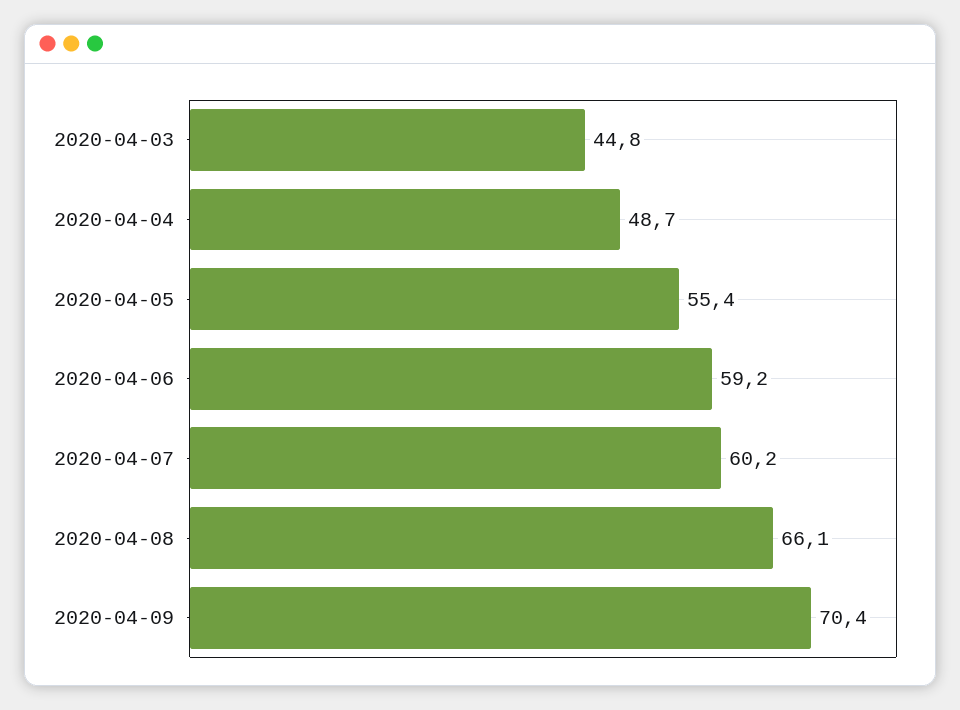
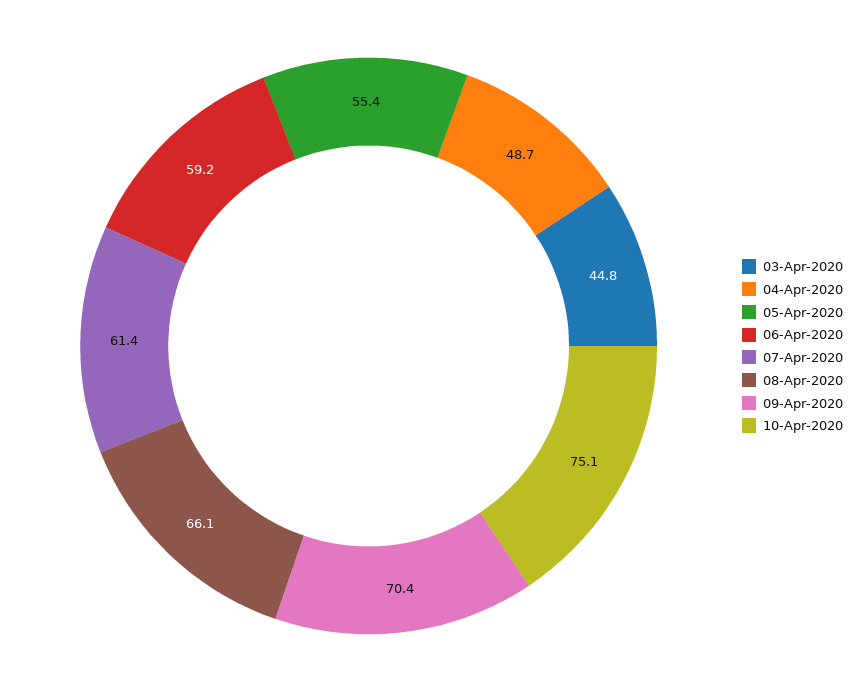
2020-04-07: 60.2 -> 61.4
10-Apr-2020: none -> 75.1

